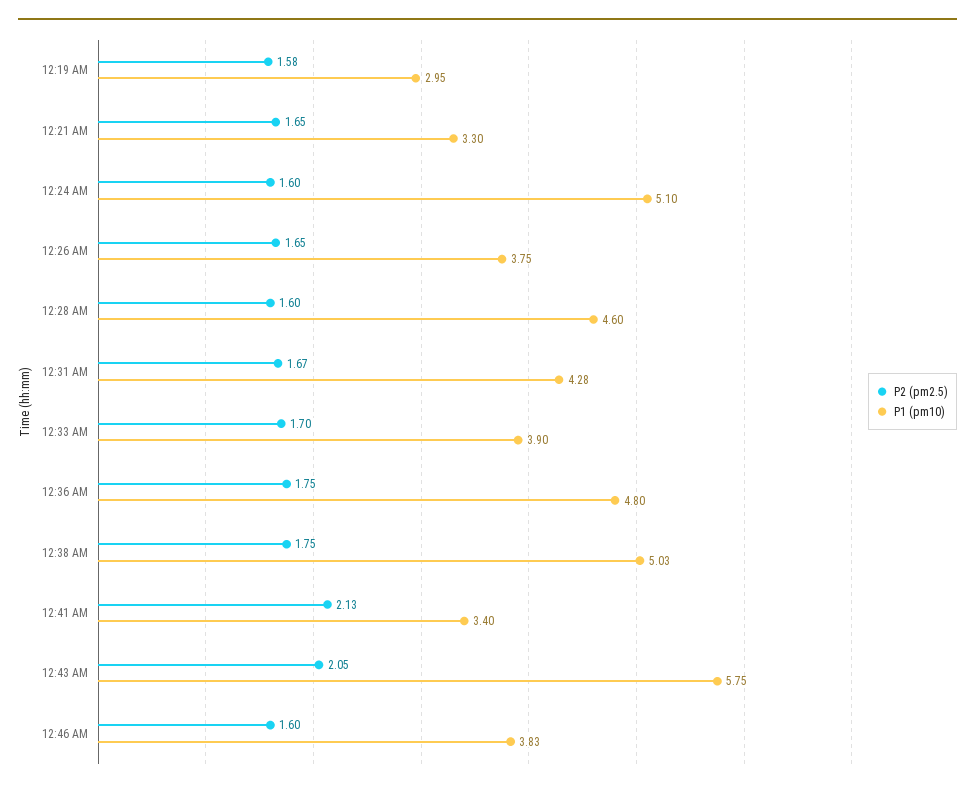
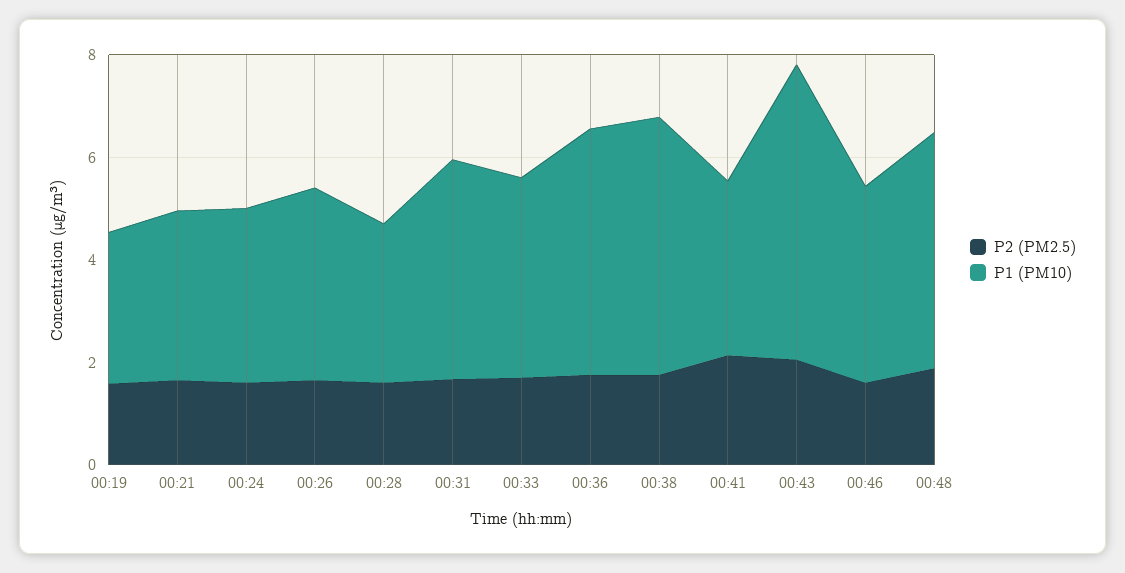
P1 (pm10), 12:24 AM: 5.1 -> 3.5
P1 (pm10), 12:28 AM: 4.6 -> 3
P2 (pm2.5), 00:48: none -> 2
P1 (pm10), 00:48: none -> 4.5

